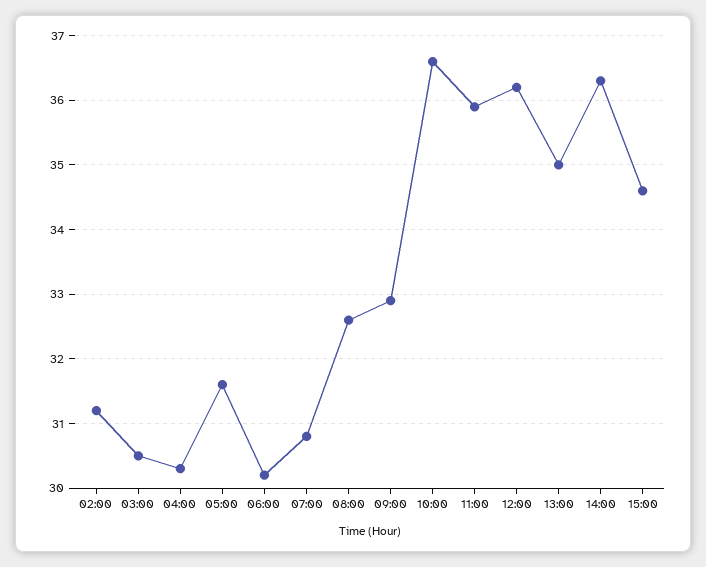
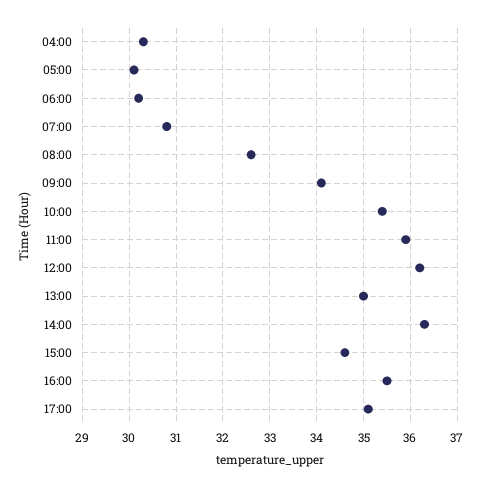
02:00: 31.2 -> none
03:00: 30.5 -> none
05:00: 31.6 -> 30
09:00: 32.9 -> 34
10:00: 36.6 -> 35.5
16:00: none -> 35.5
17:00: none -> 35

